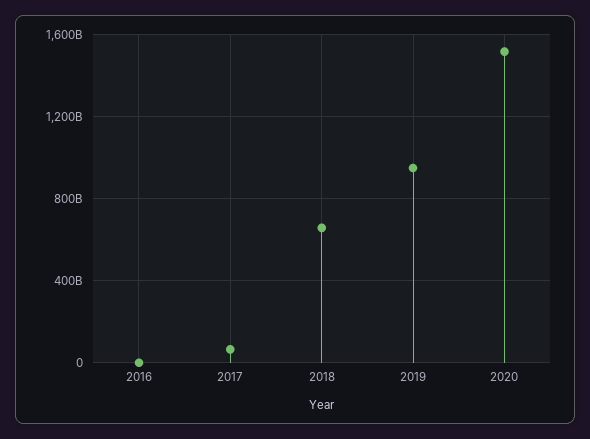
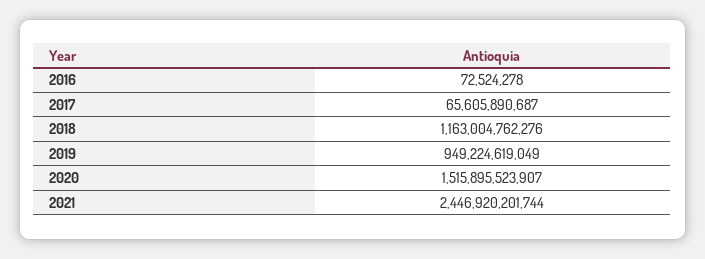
2018: 650000000000 -> 1163004762276
2021: none -> 2446920201744

